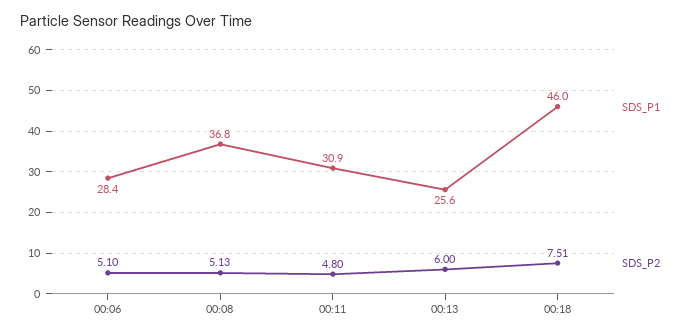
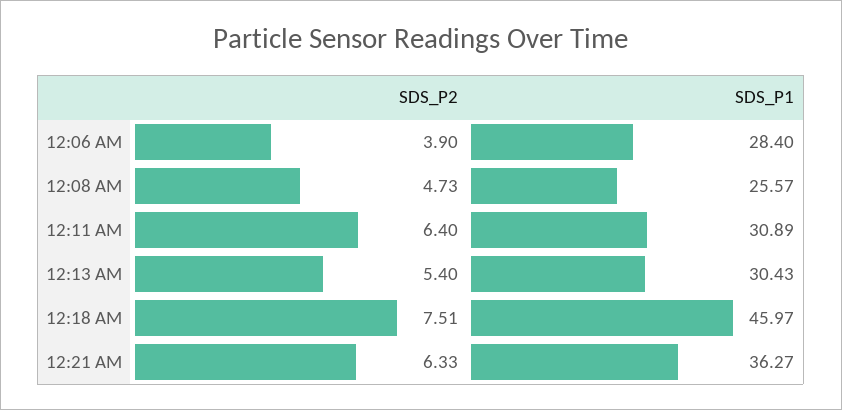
SDS_P2, 00:06: 5.1 -> 3.9
SDS_P1, 00:08: 36.8 -> 25.57
SDS_P2, 00:08: 5.13 -> 4.73
SDS_P2, 00:11: 4.8 -> 6.4
SDS_P1, 00:13: 25.6 -> 30.43
SDS_P2, 00:13: 6 -> 5.4
SDS_P2, 12:21 AM: none -> 6.33
SDS_P1, 12:21 AM: none -> 36.27

